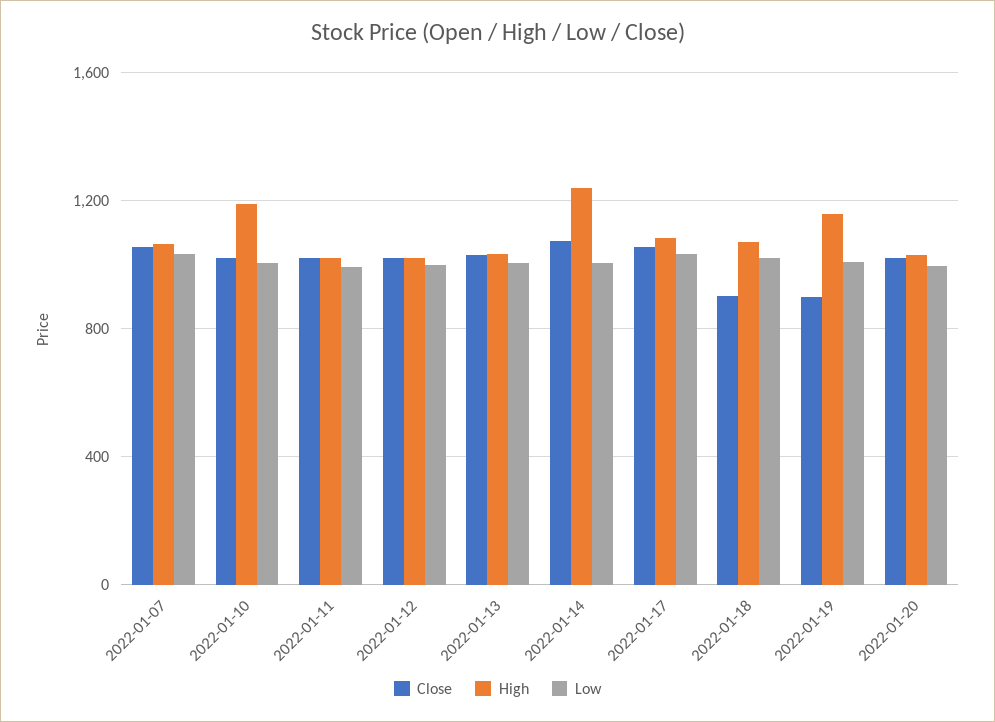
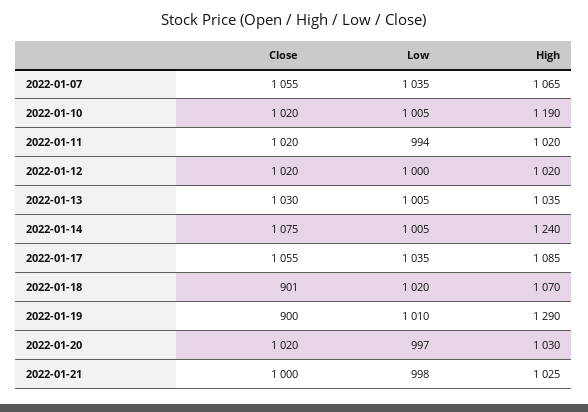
High, 2022-01-19: 1150 -> 1290
Close, 2022-01-21: none -> 1000
Low, 2022-01-21: none -> 998
High, 2022-01-21: none -> 1025

